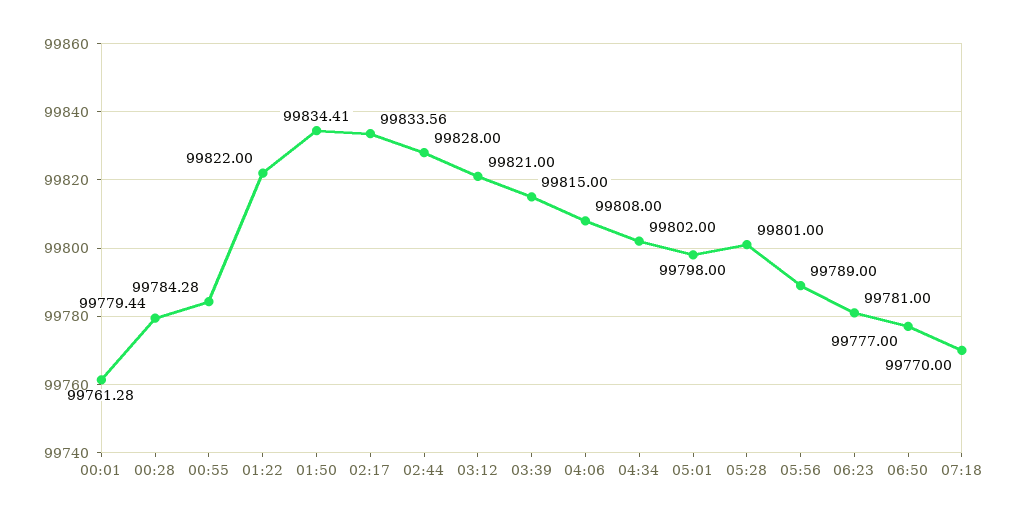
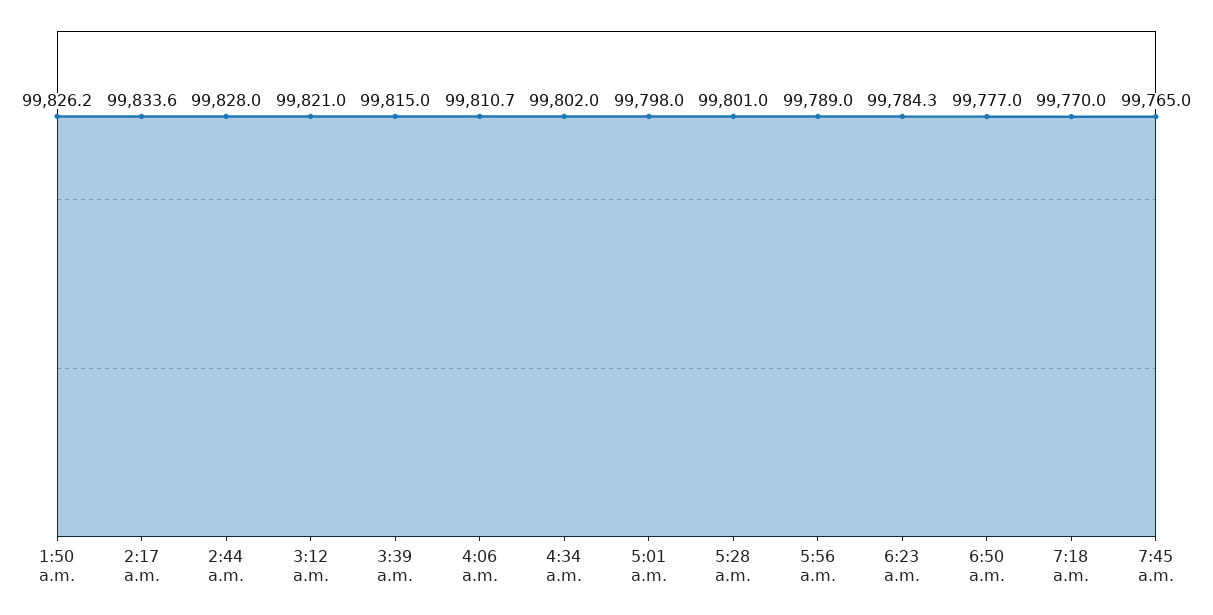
00:01: 99761.28 -> none
00:28: 99779.44 -> none
00:55: 99784.28 -> none
01:22: 99822 -> none
01:50: 99834.41 -> 99826.2
04:06: 99808 -> 99810.7
06:23: 99781 -> 99784.3
7:45 a.m.: none -> 99765

